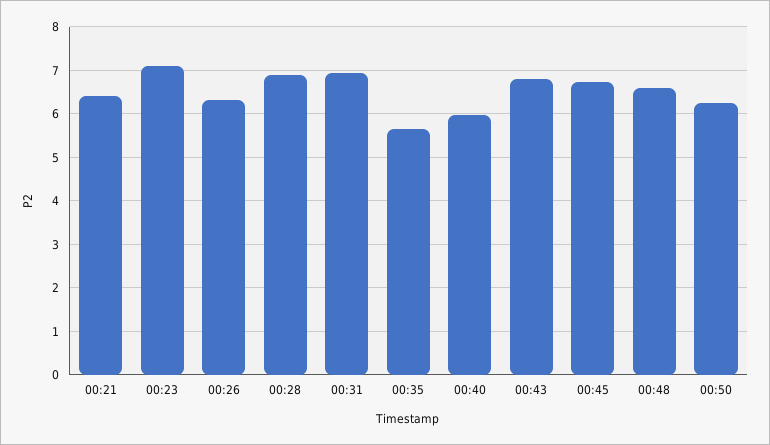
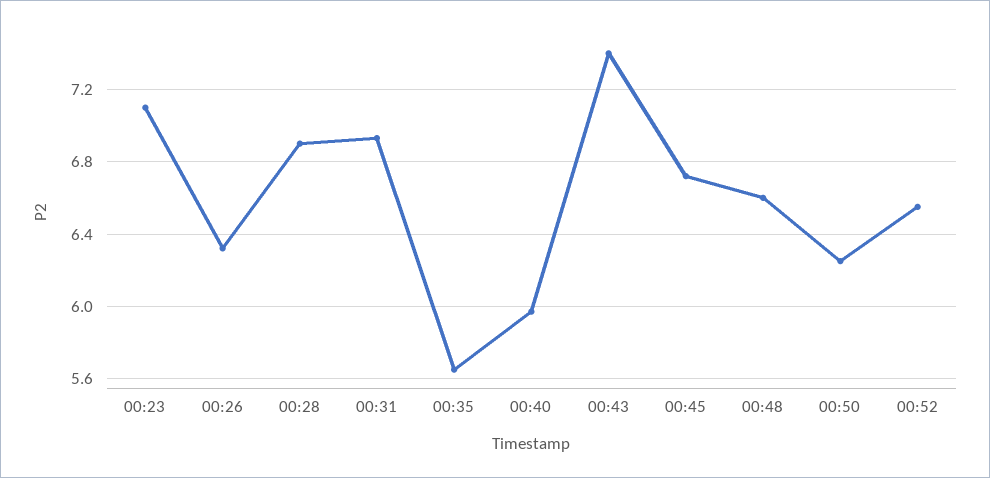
00:21: 6.4 -> none
00:43: 6.8 -> 7.4
00:52: none -> 6.55

